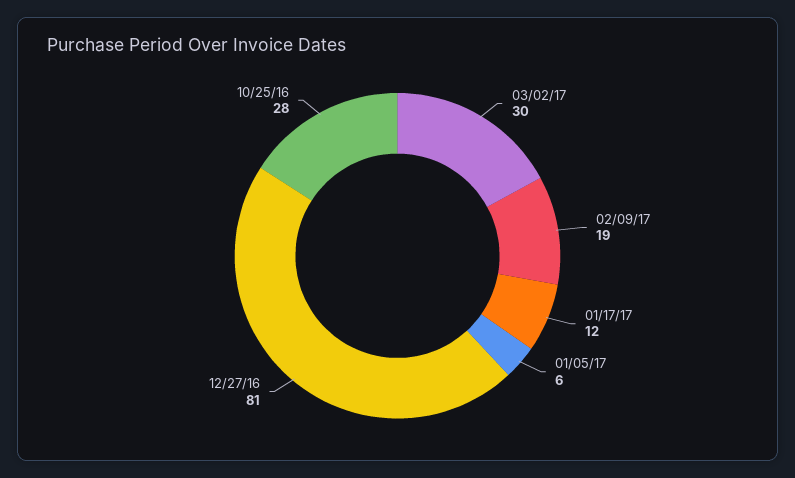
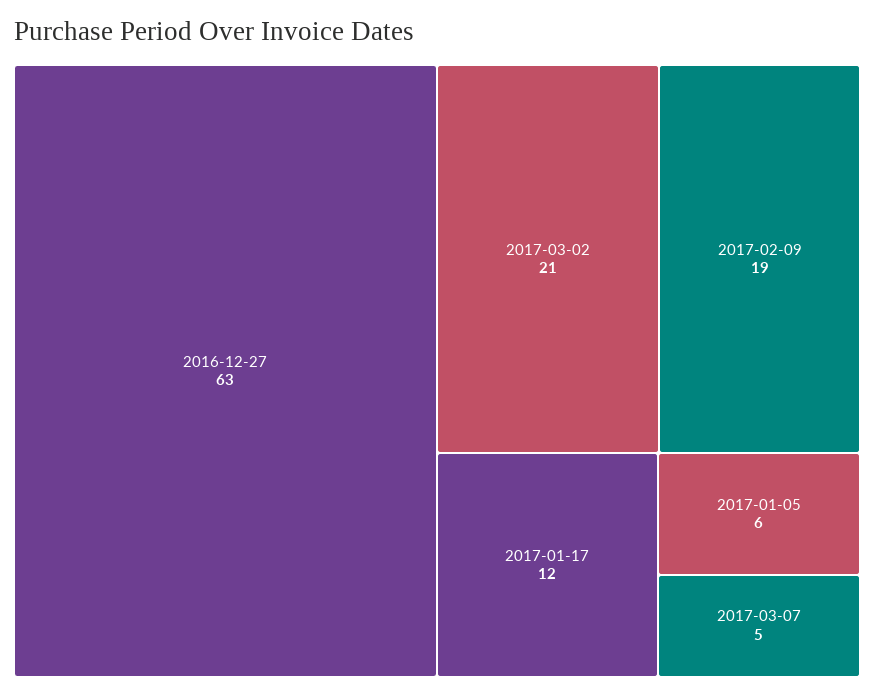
03/02/17: 30 -> 21
12/27/16: 81 -> 63
10/25/16: 28 -> none
2017-03-07: none -> 5

